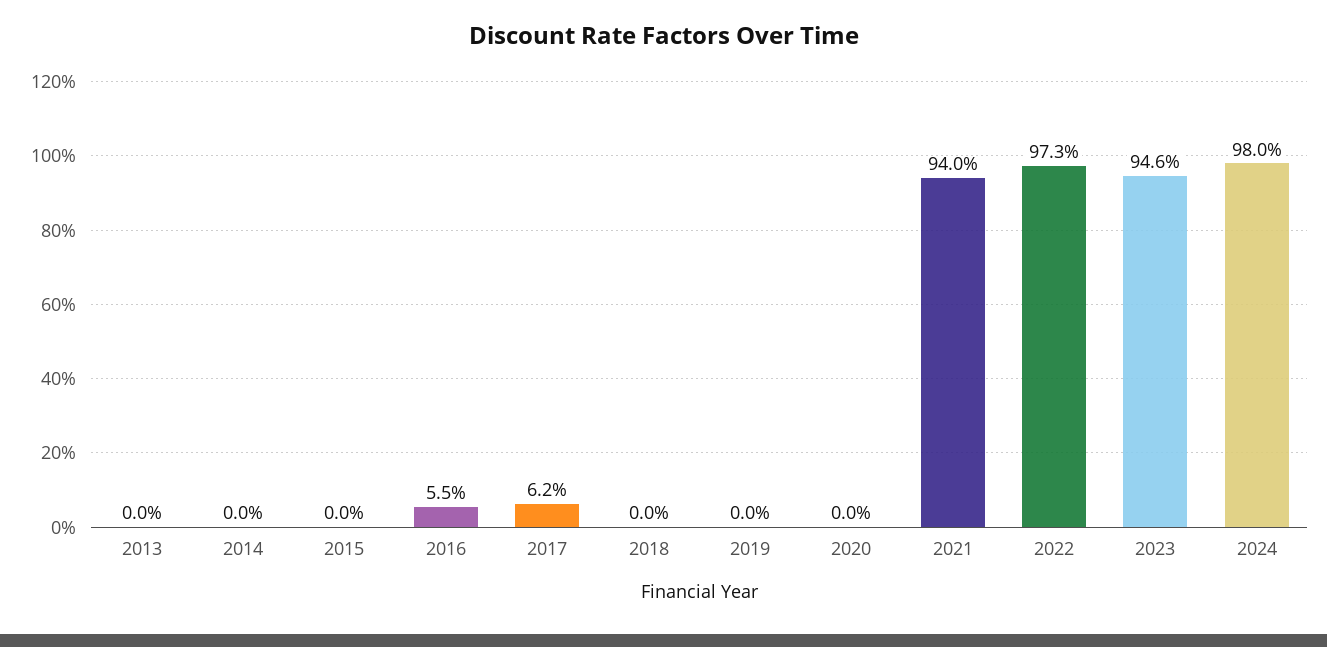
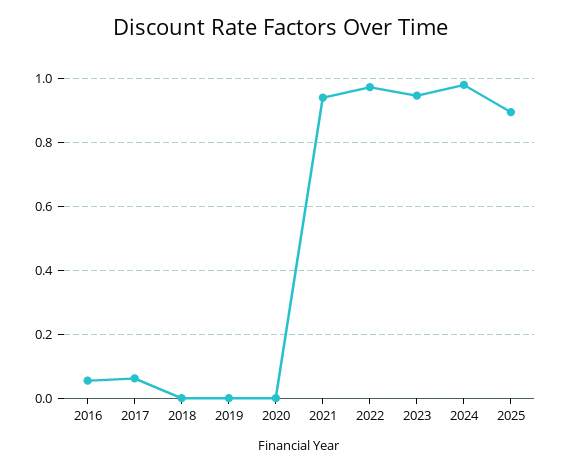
2013: 0 -> none
2014: 0 -> none
2015: 0 -> none
2025: none -> 0.9

